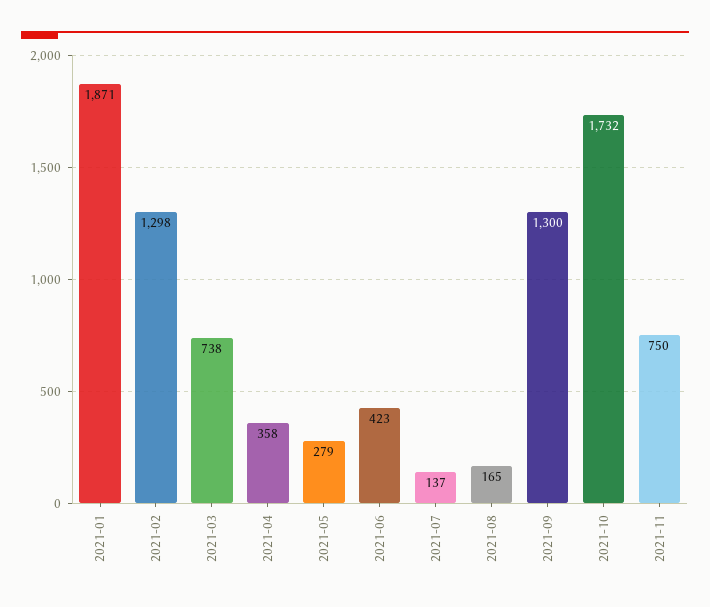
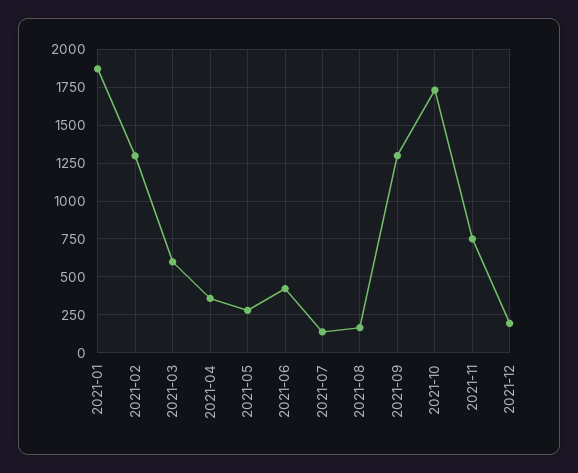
2021-03: 738 -> 600
2021-12: none -> 200

